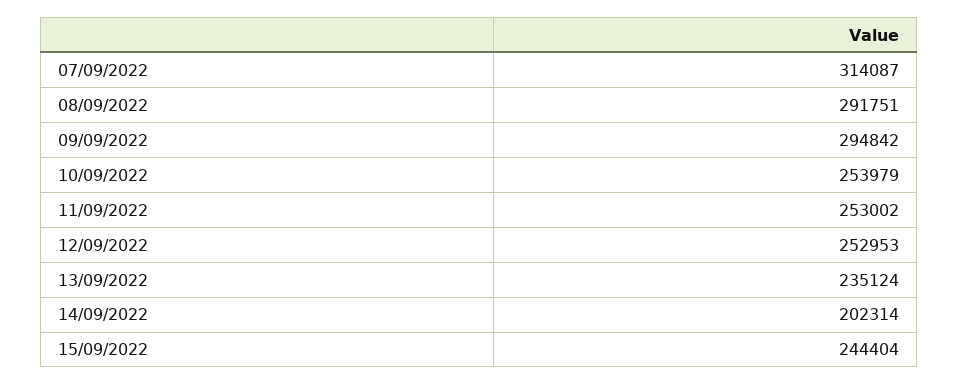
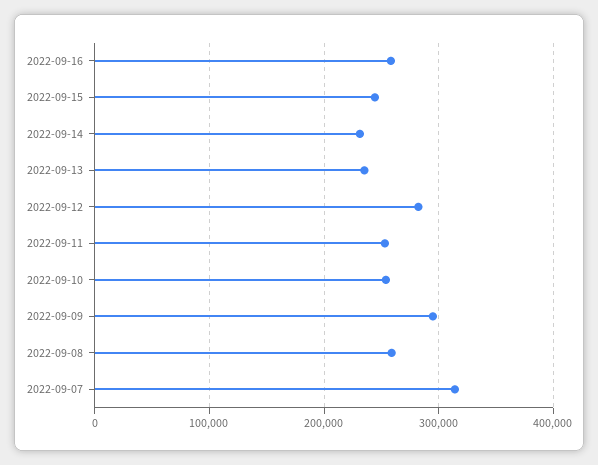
08/09/2022: 291751 -> 260000
12/09/2022: 252953 -> 280000
14/09/2022: 202314 -> 230000
2022-09-16: none -> 260000

